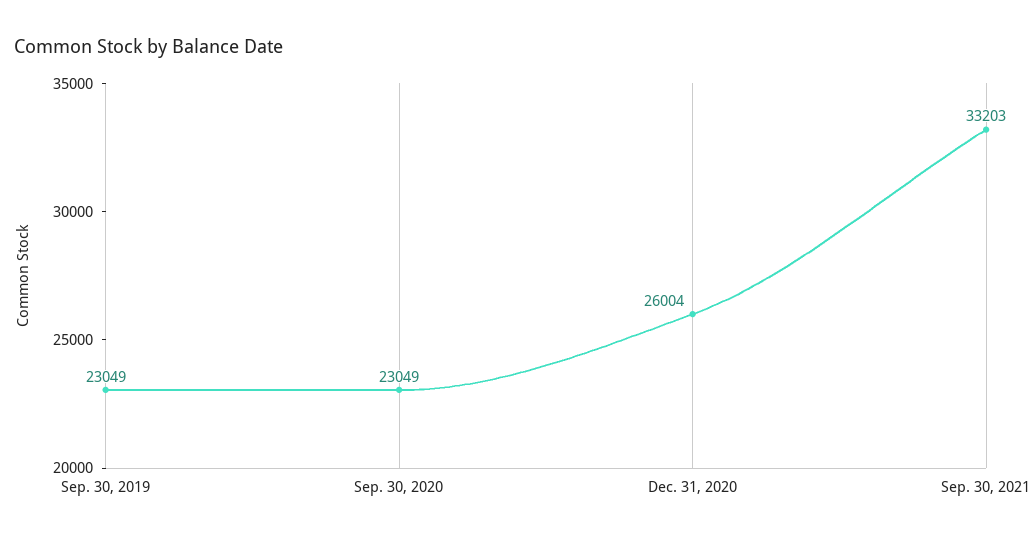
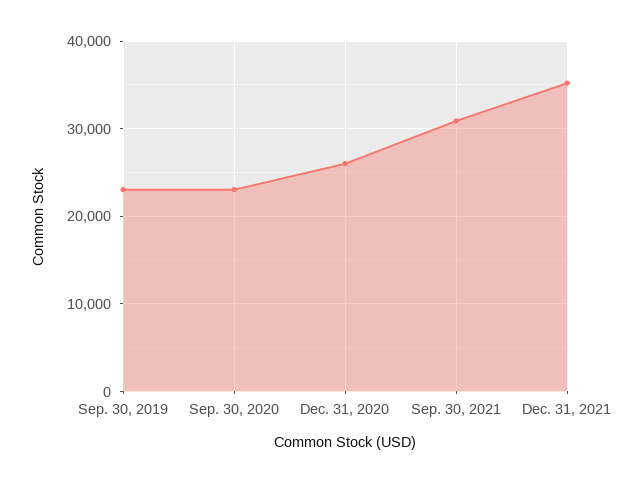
Sep. 30, 2021: 33203 -> 31000
Dec. 31, 2021: none -> 35000

